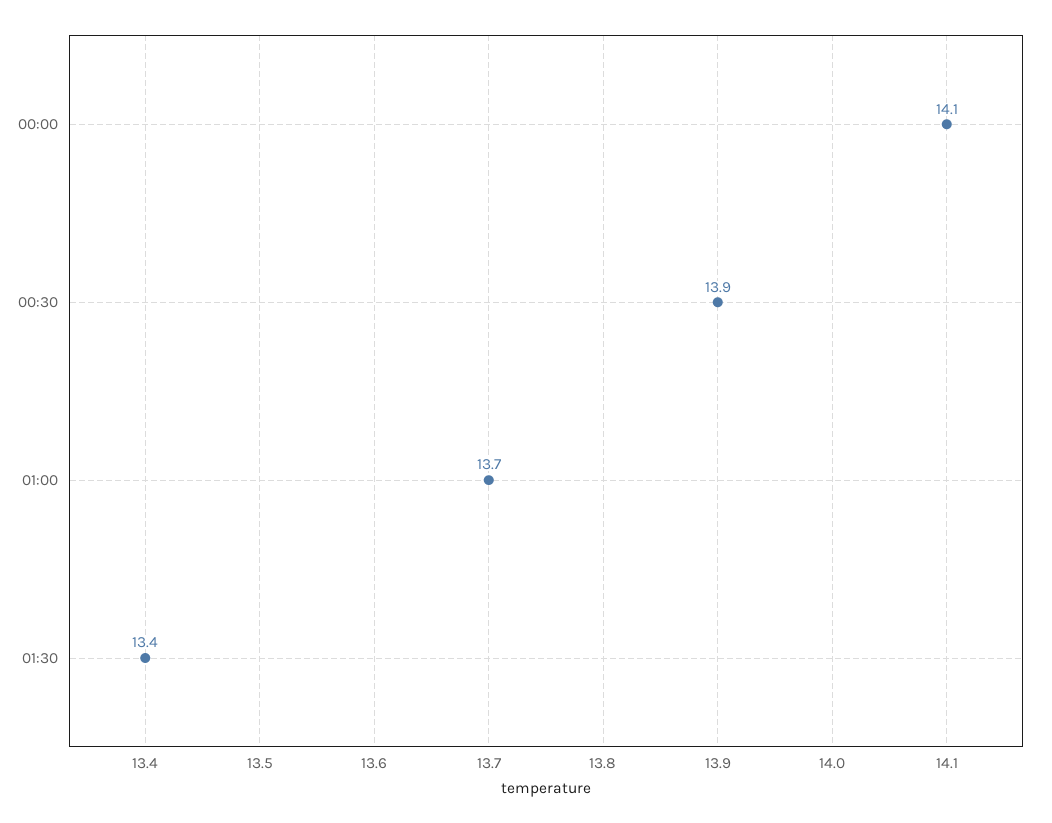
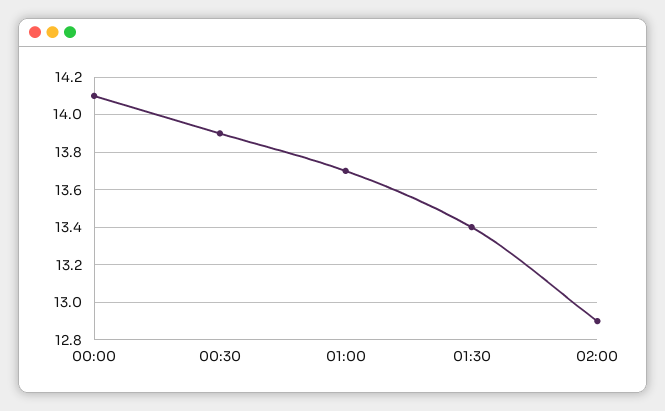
02:00: none -> 12.9

